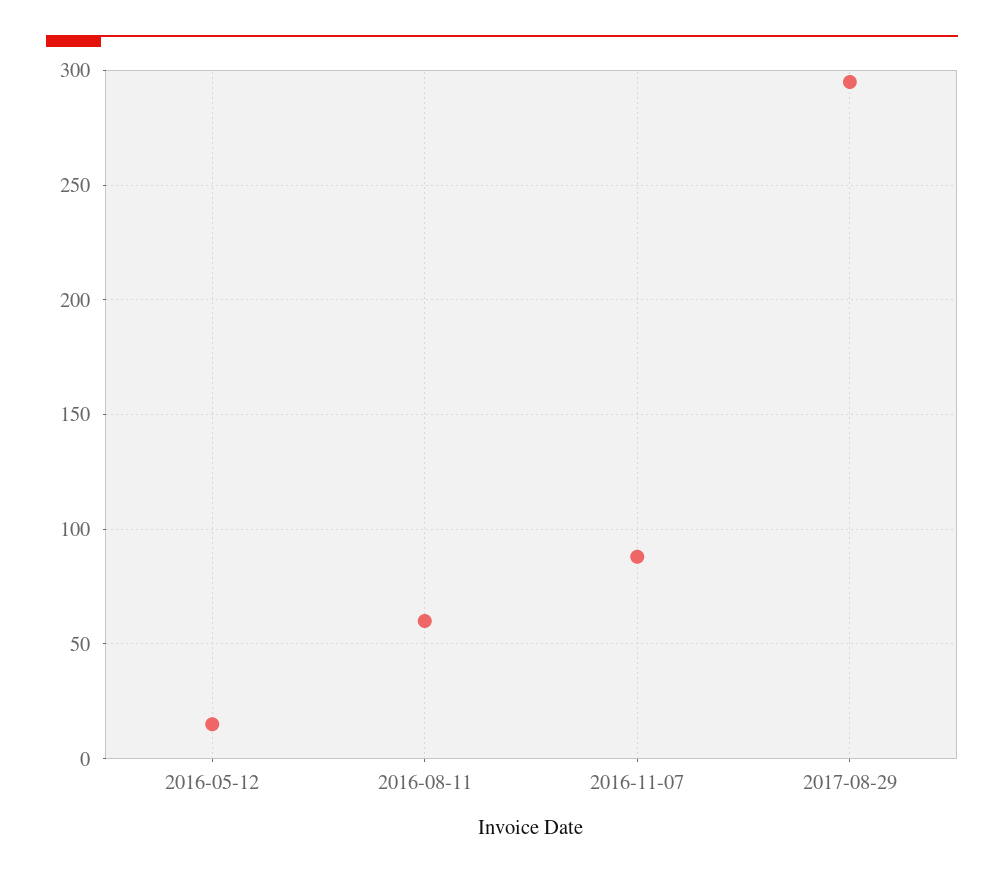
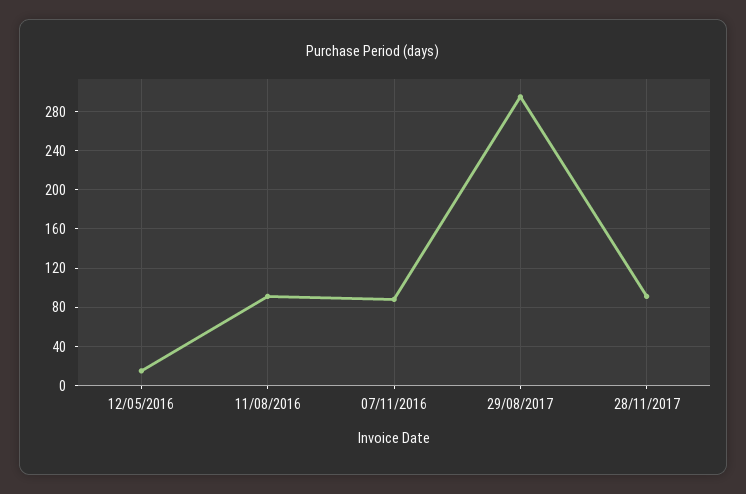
2016-08-11: 60 -> 90
28/11/2017: none -> 90

